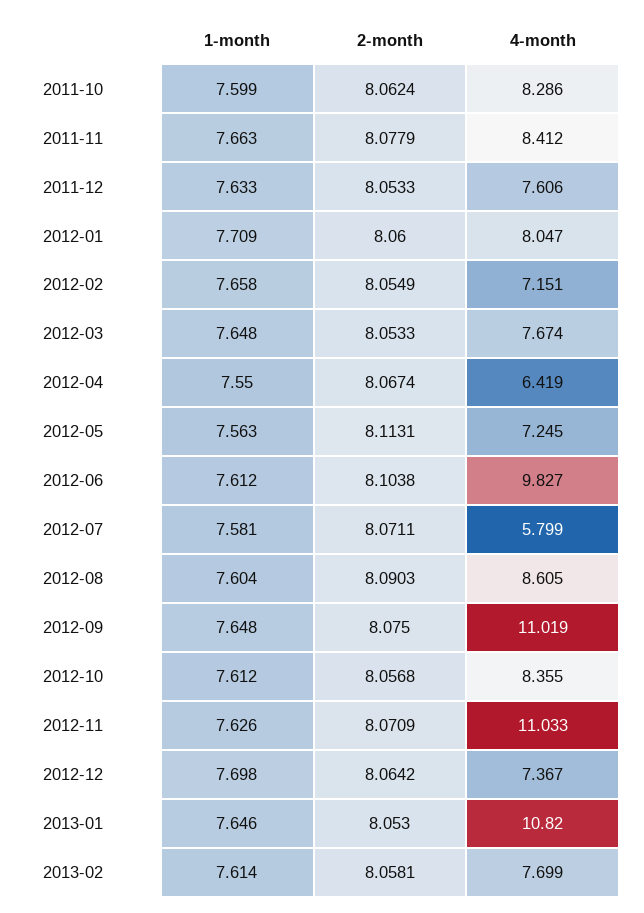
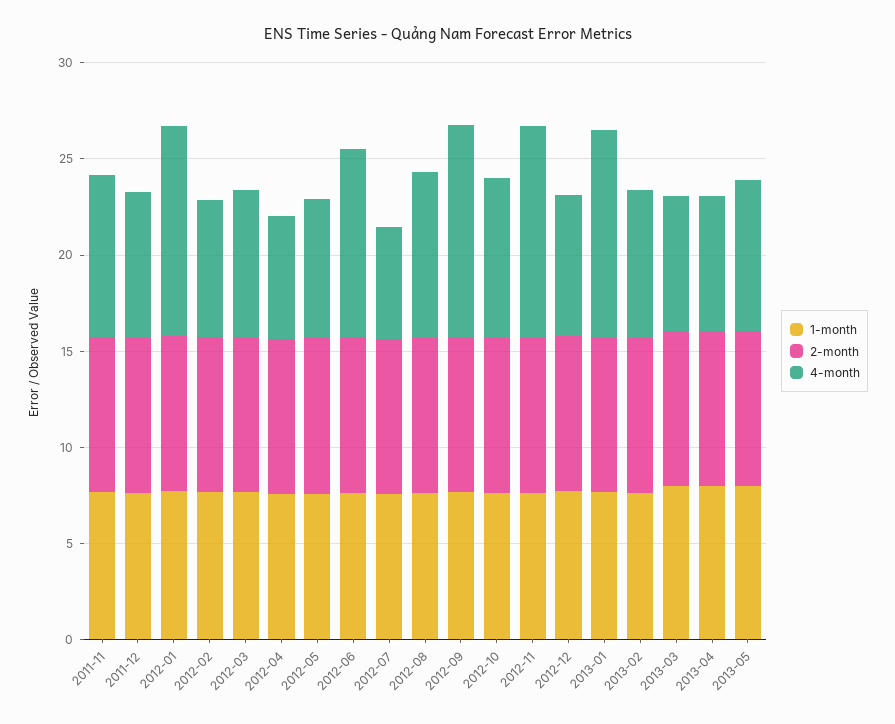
1-month, 2011-10: 7.599 -> none
2-month, 2011-10: 8.0624 -> none
4-month, 2011-10: 8.286 -> none
4-month, 2012-01: 8.047 -> 11
1-month, 2013-03: none -> 8
2-month, 2013-03: none -> 8
4-month, 2013-03: none -> 7
1-month, 2013-04: none -> 8
2-month, 2013-04: none -> 8
4-month, 2013-04: none -> 7
1-month, 2013-05: none -> 8
2-month, 2013-05: none -> 8
4-month, 2013-05: none -> 8

